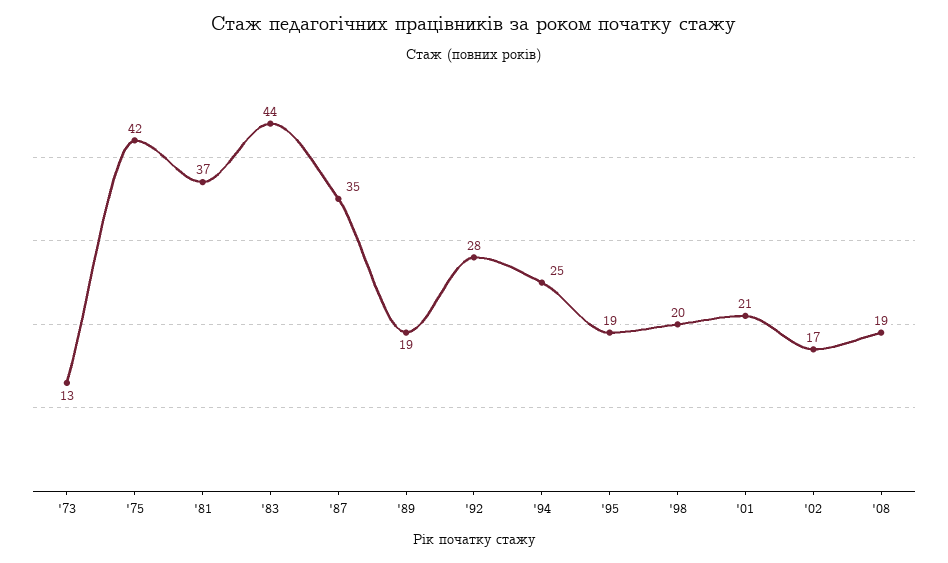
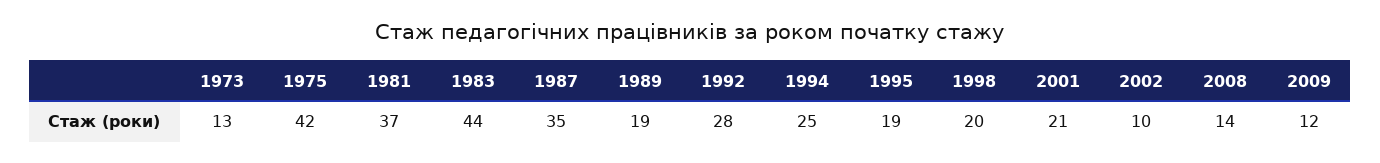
'02: 17 -> 10
'08: 19 -> 14
2009: none -> 12

